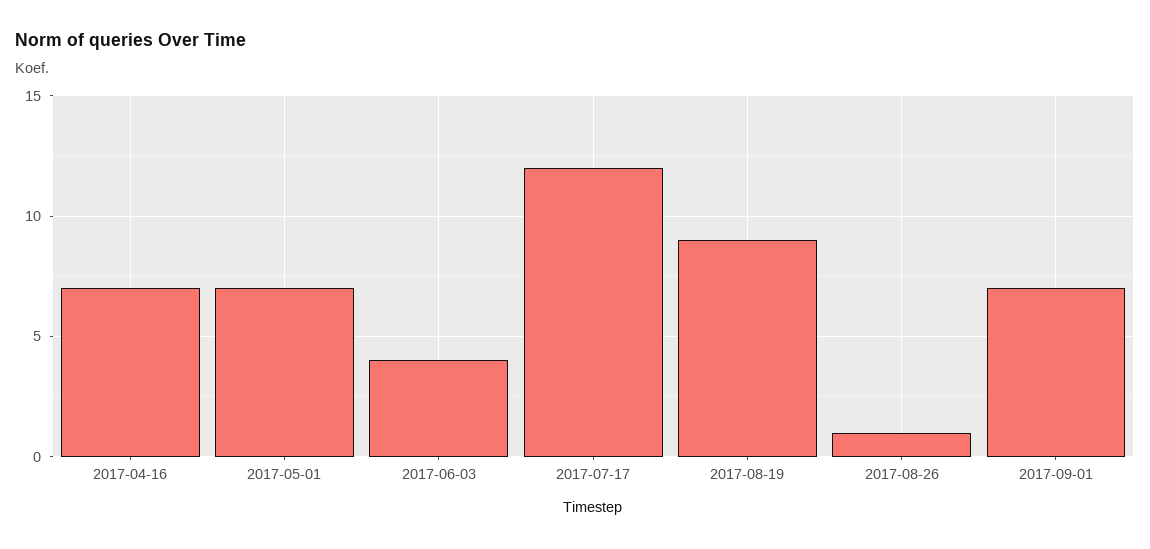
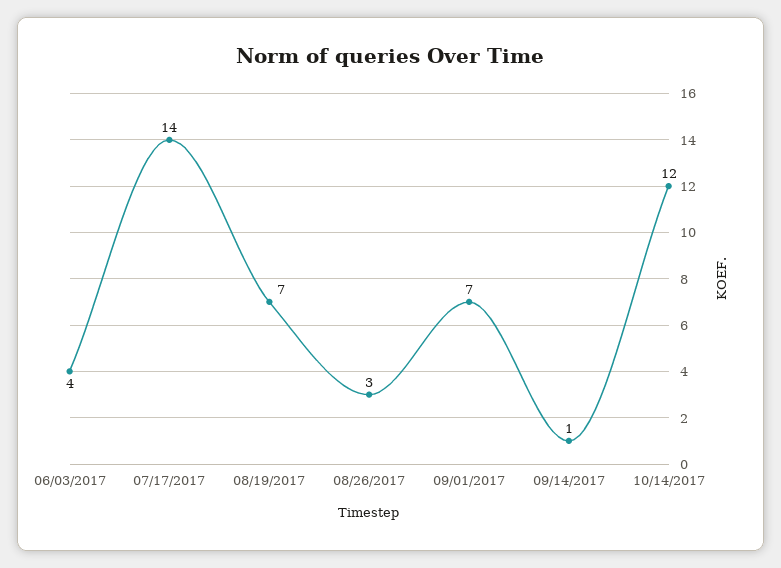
2017-04-16: 7 -> none
2017-05-01: 7 -> none
2017-07-17: 12 -> 14
2017-08-19: 9 -> 7
2017-08-26: 1 -> 3
09/14/2017: none -> 1
10/14/2017: none -> 12

